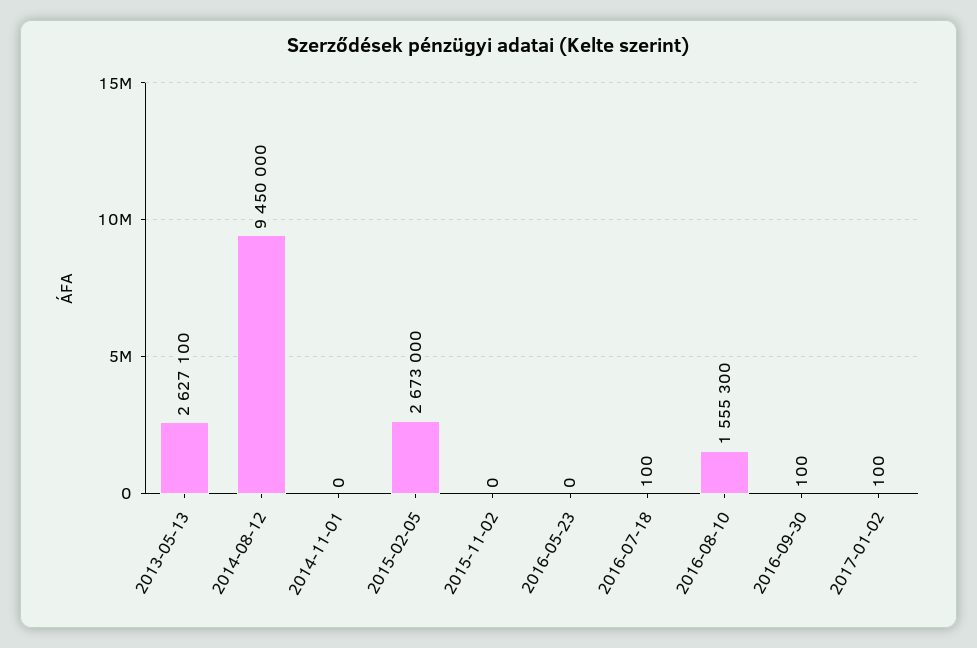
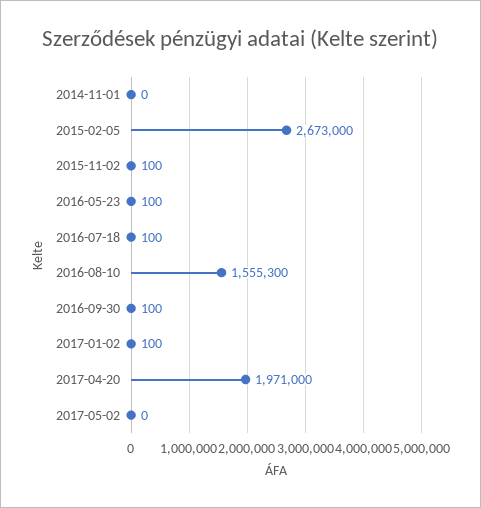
2013-05-13: 2627100 -> none
2014-08-12: 9450000 -> none
2015-11-02: 0 -> 100
2016-05-23: 0 -> 100
2017-04-20: none -> 1971000
2017-05-02: none -> 0

